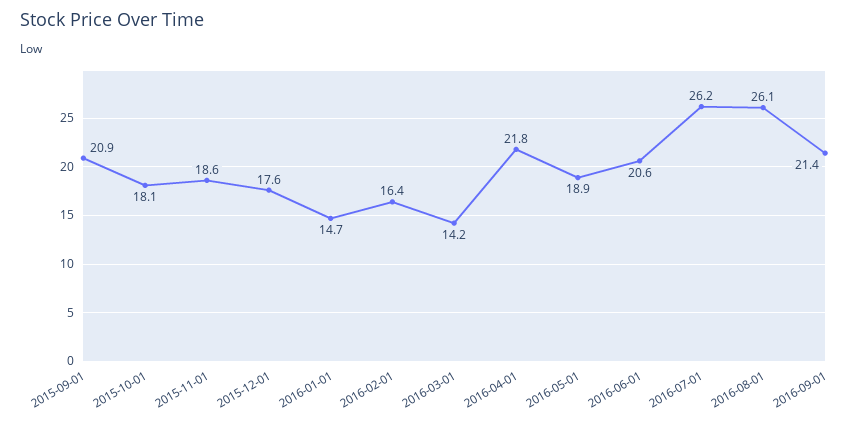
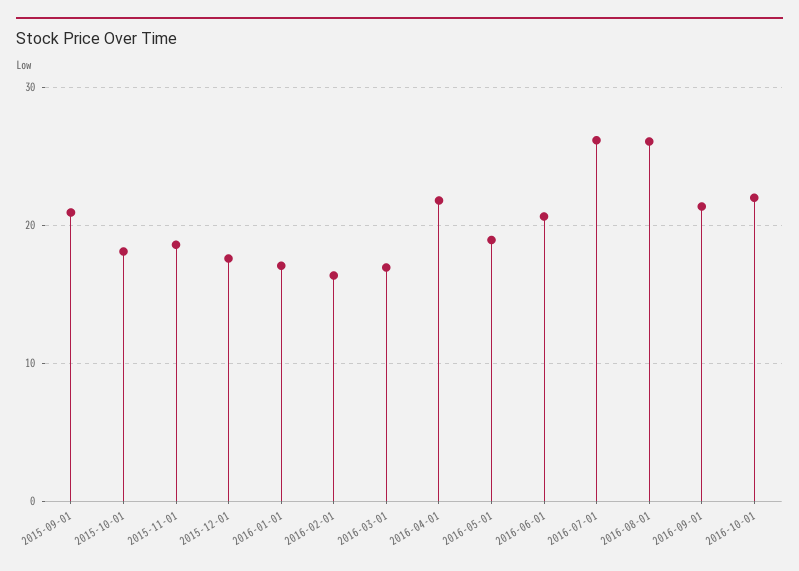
2016-01-01: 14.7 -> 17
2016-03-01: 14.2 -> 17
2016-10-01: none -> 22

